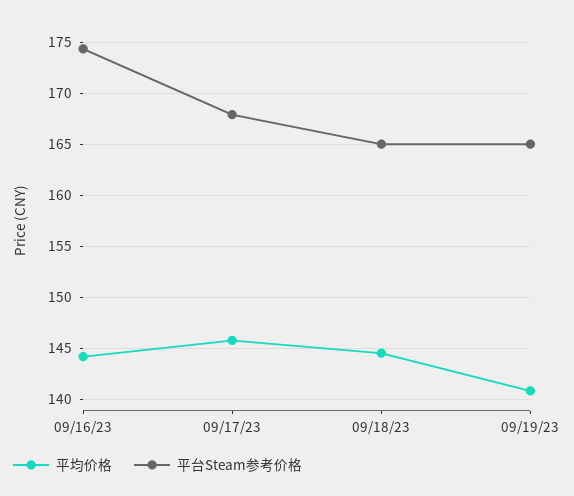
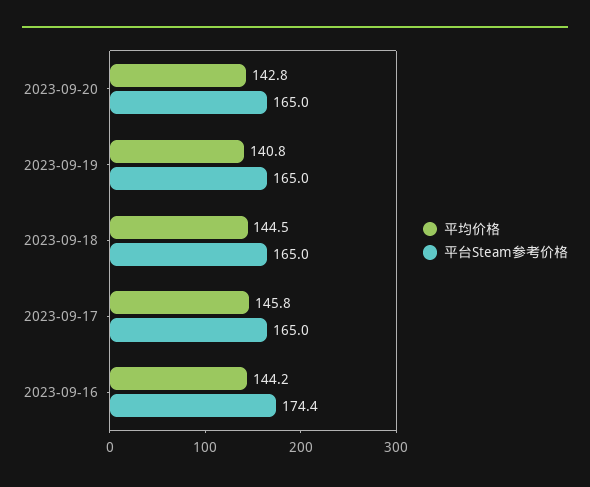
平台Steam参考价格, 09/17/23: 168 -> 165
平均价格, 2023-09-20: none -> 142.8
平台Steam参考价格, 2023-09-20: none -> 165

